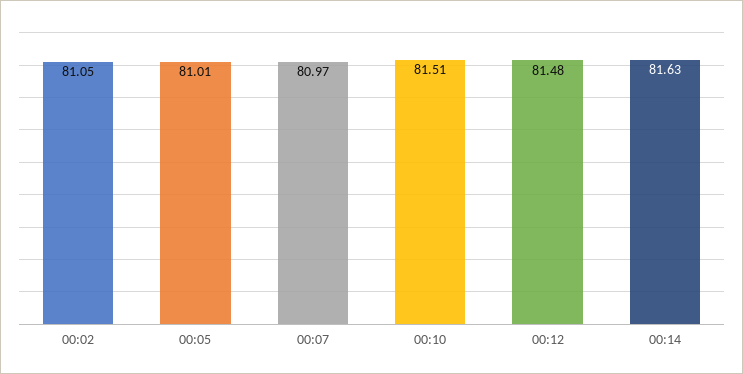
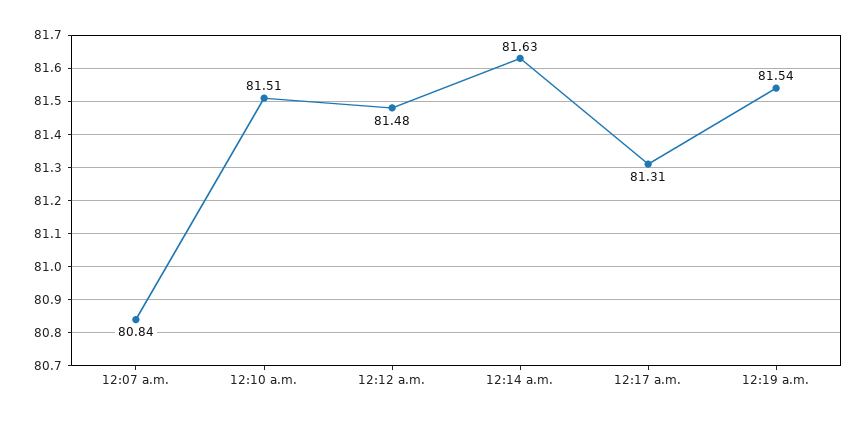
00:02: 81.05 -> none
00:05: 81.01 -> none
00:07: 80.97 -> 80.84
12:17 a.m.: none -> 81.31
12:19 a.m.: none -> 81.54

